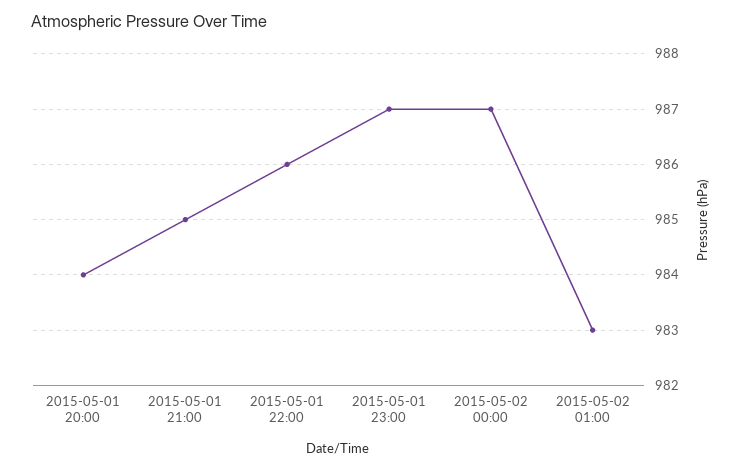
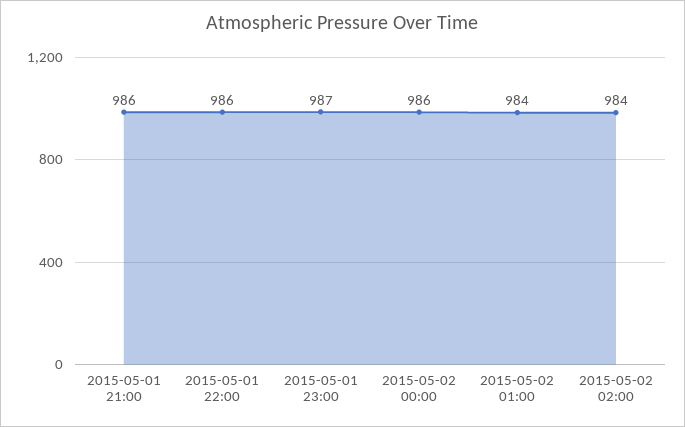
2015-05-01 20:00: 984 -> none
2015-05-01 21:00: 985 -> 986
2015-05-02 00:00: 987 -> 986
2015-05-02 01:00: 983 -> 984
2015-05-02 02:00: none -> 984

